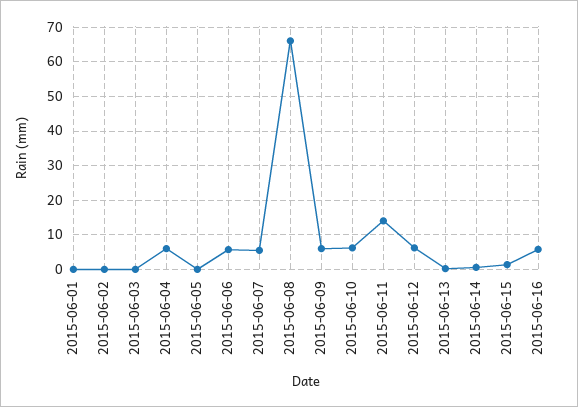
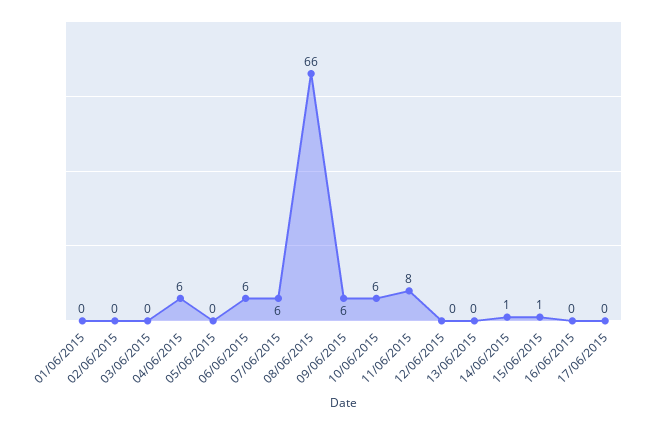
2015-06-11: 14 -> 8
2015-06-12: 6 -> 0
2015-06-16: 6 -> 0
17/06/2015: none -> 0

